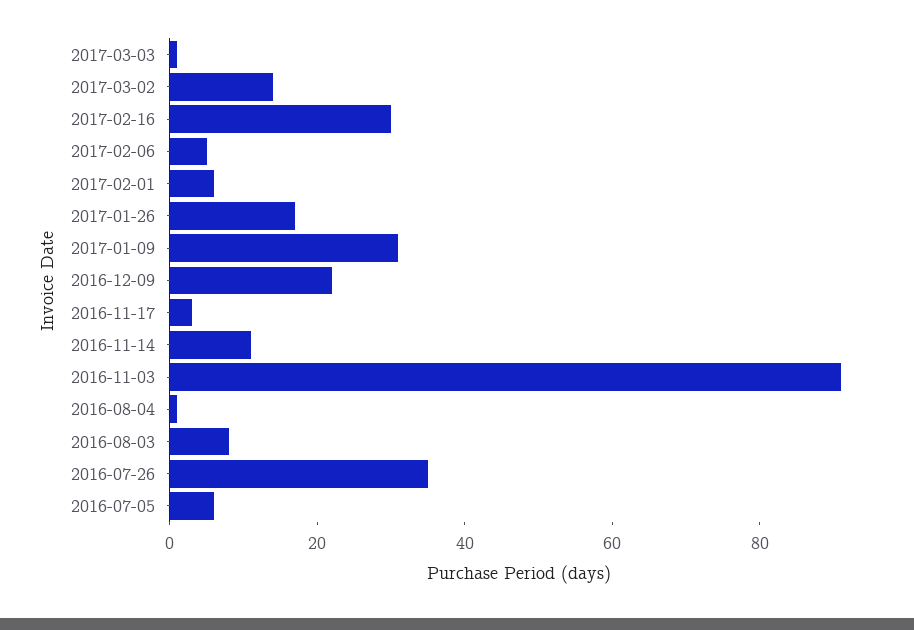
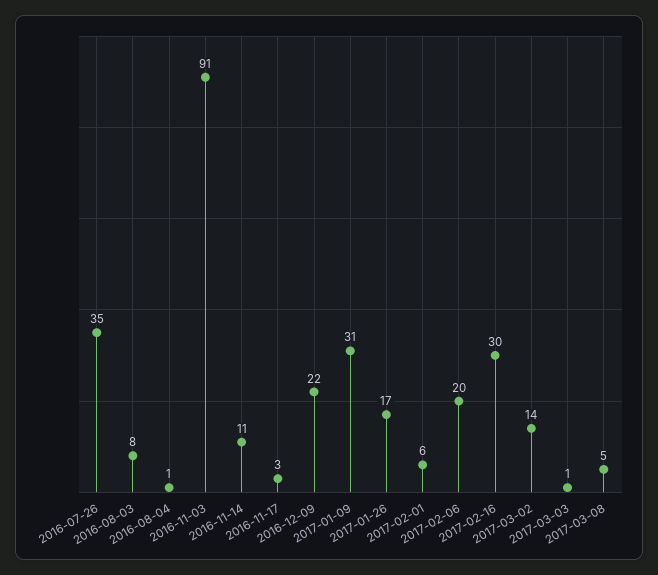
2017-02-06: 5 -> 20
2016-07-05: 5 -> none
2017-03-08: none -> 5

